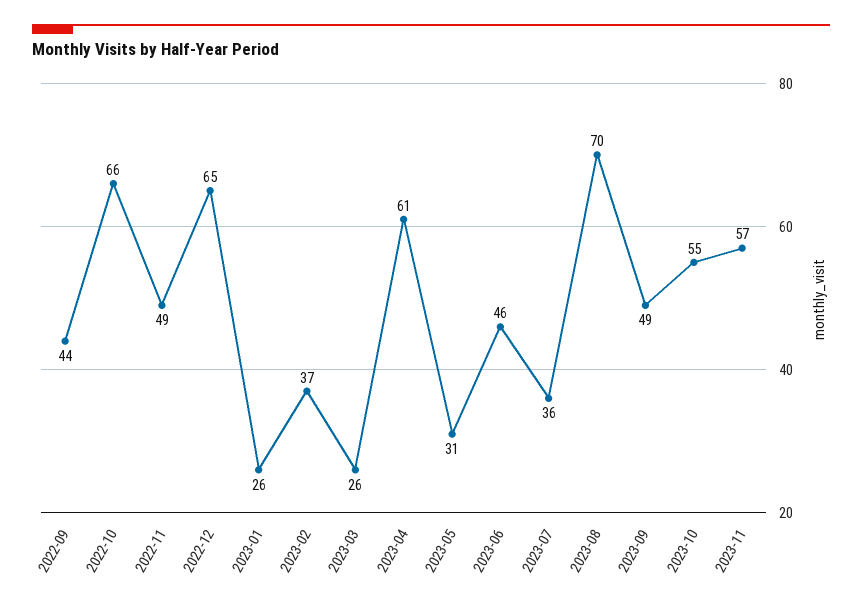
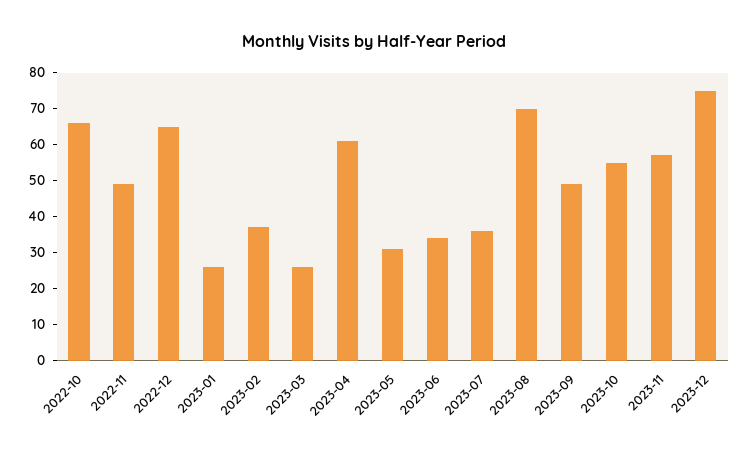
2022-09: 44 -> none
2023-06: 46 -> 35
2023-12: none -> 75

